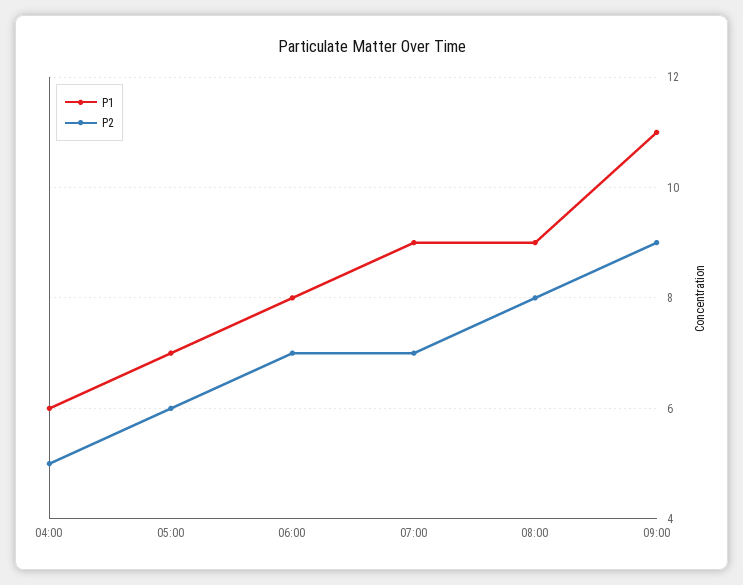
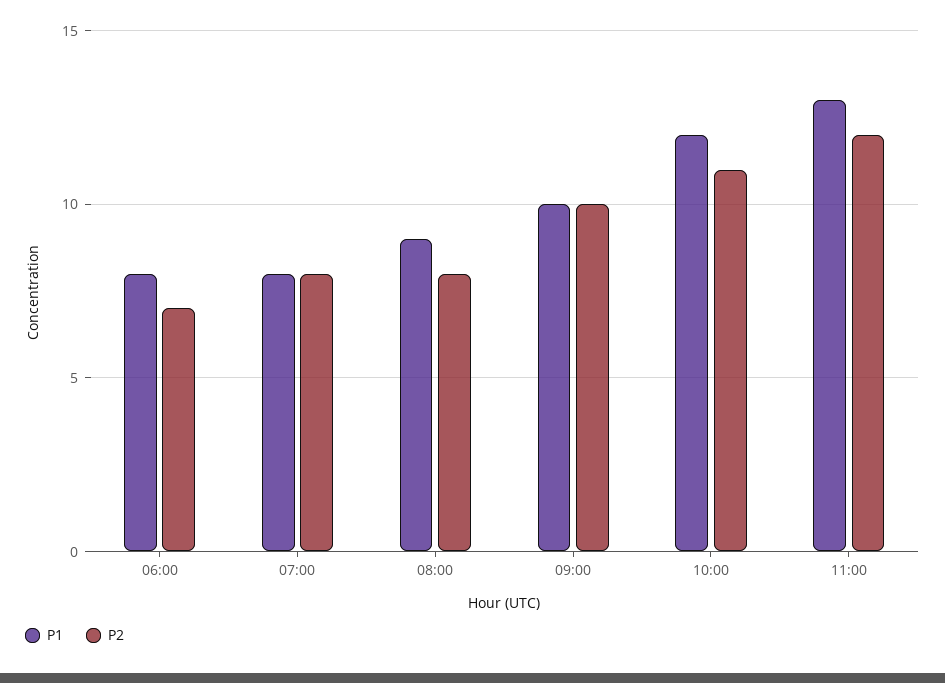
P1, 04:00: 6 -> none
P2, 04:00: 5 -> none
P1, 05:00: 7 -> none
P2, 05:00: 6 -> none
P1, 07:00: 9 -> 8
P2, 07:00: 7 -> 8
P1, 09:00: 11 -> 10
P2, 09:00: 9 -> 10
P1, 10:00: none -> 12
P2, 10:00: none -> 11
P1, 11:00: none -> 13
P2, 11:00: none -> 12

